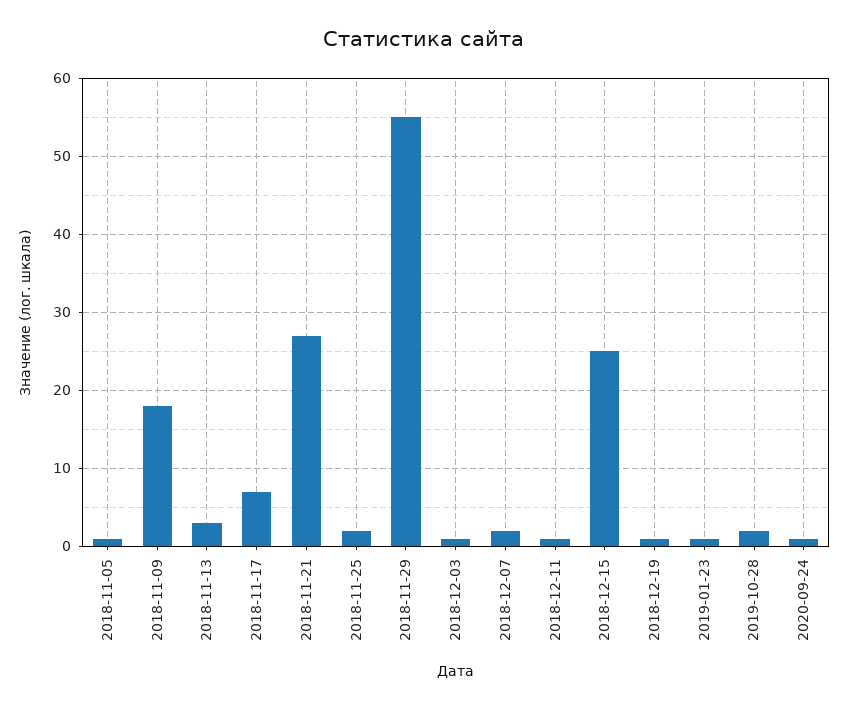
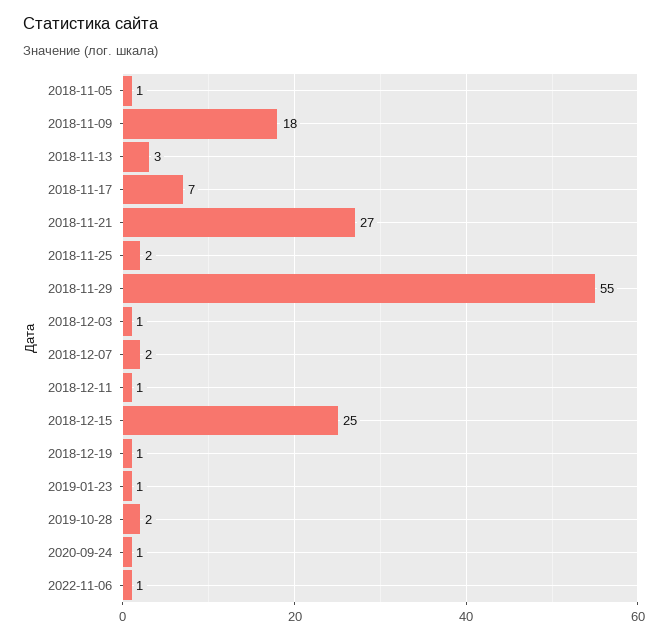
2022-11-06: none -> 1

